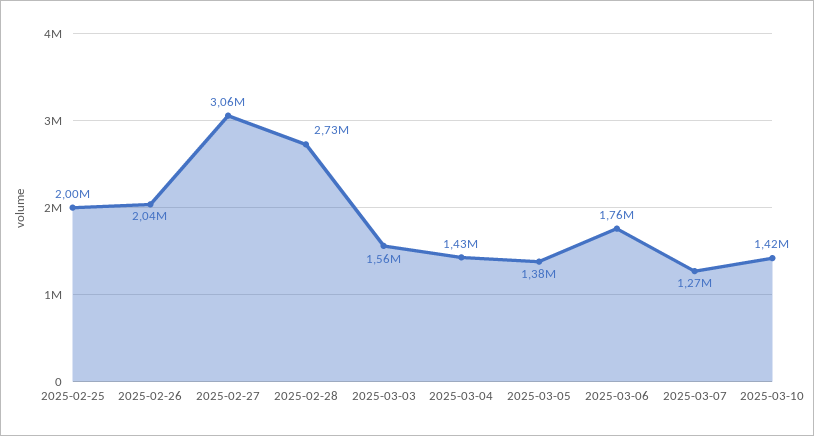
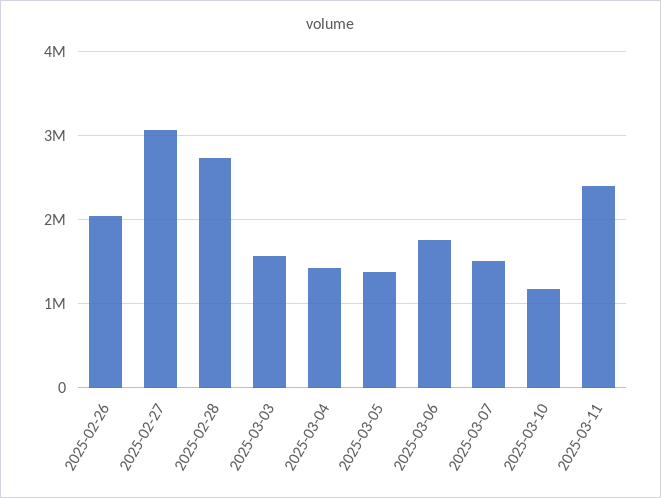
2025-02-25: 2000000 -> none
2025-03-07: 1270000 -> 1500000
2025-03-10: 1420000 -> 1200000
2025-03-11: none -> 2400000

